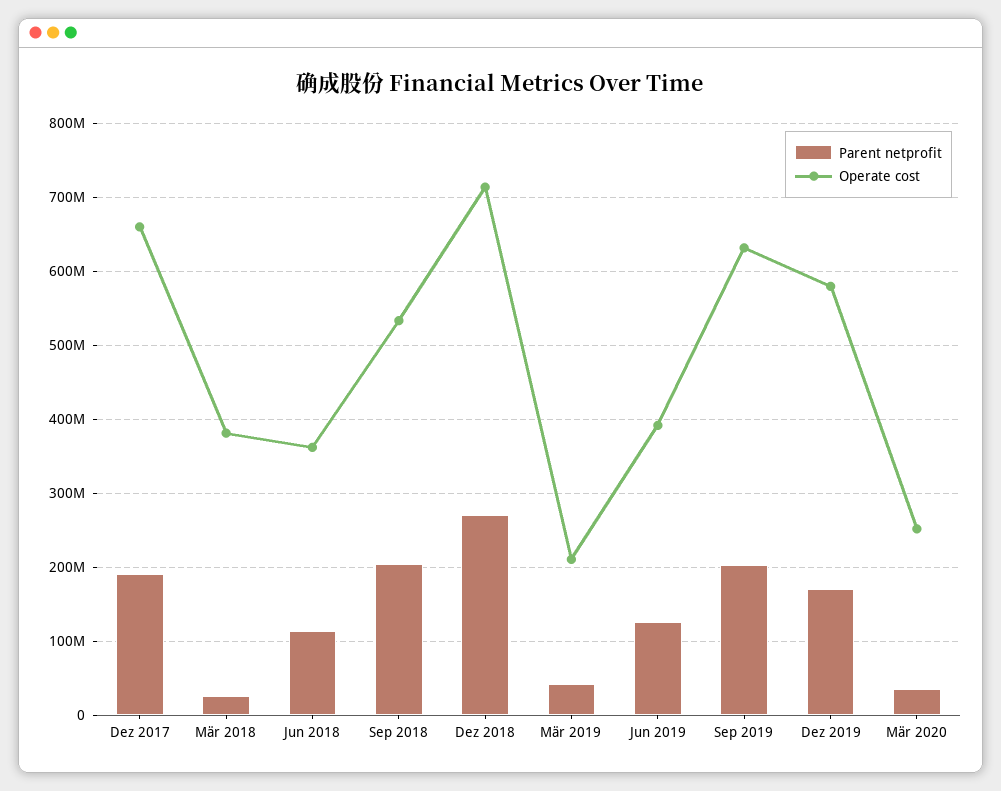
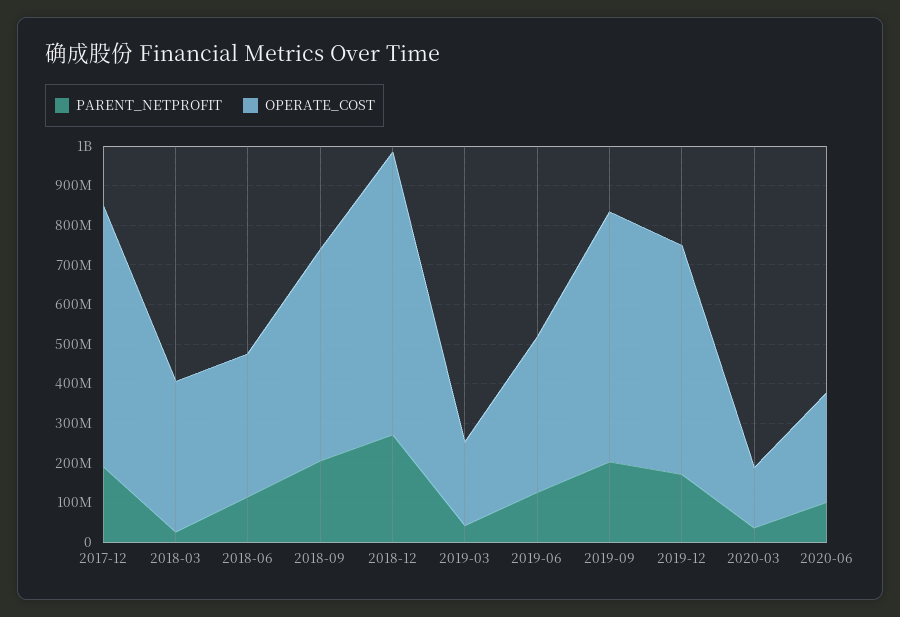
Operate cost, Mär 2020: 250000000 -> 150000000
Parent netprofit, 2020-06: none -> 100000000
Operate cost, 2020-06: none -> 275000000

